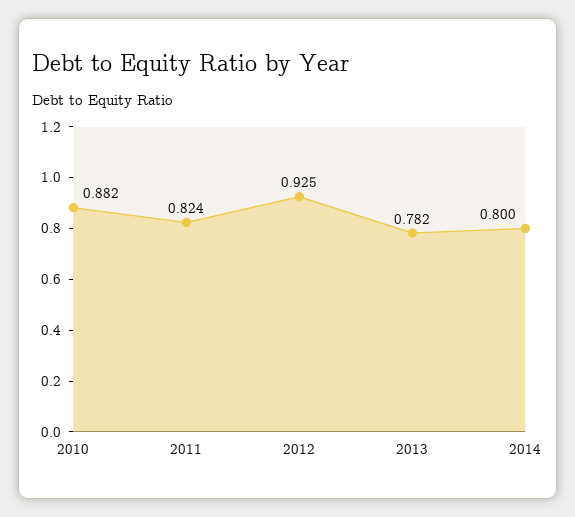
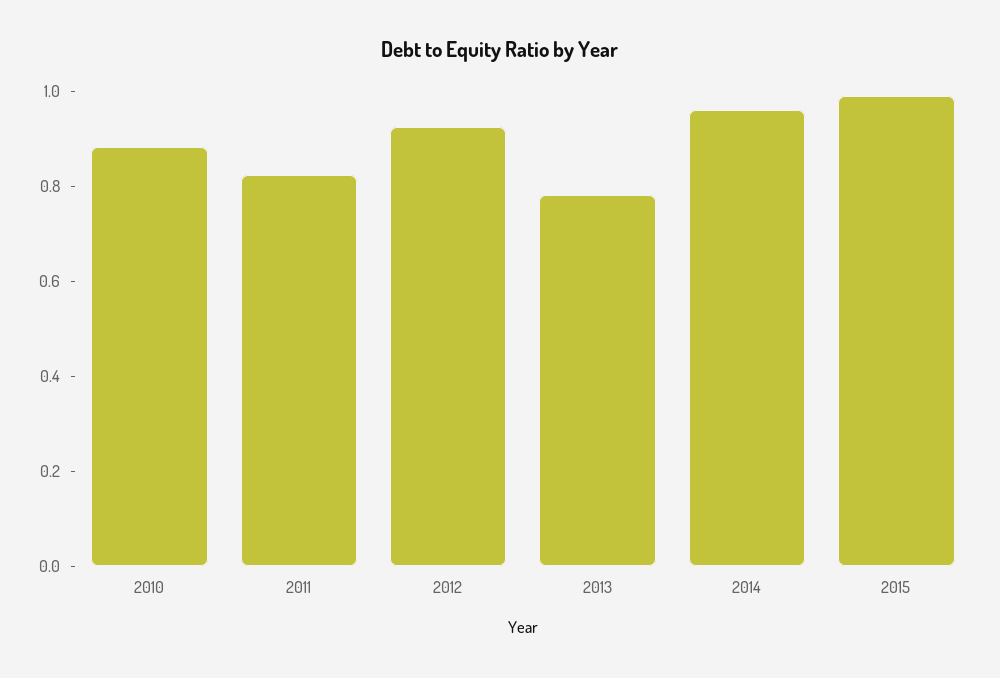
2014: 0.8 -> 0.95
2015: none -> 1

